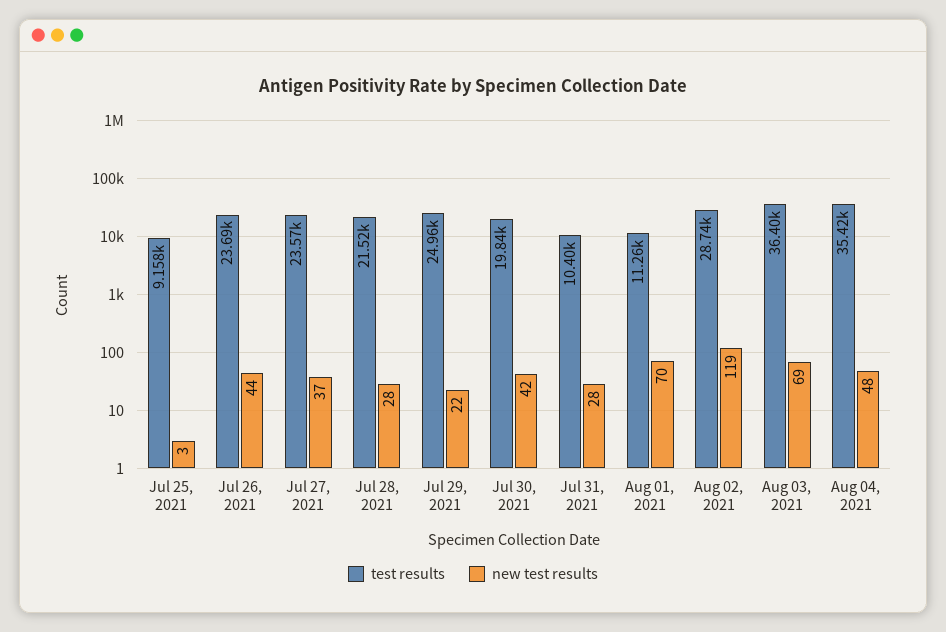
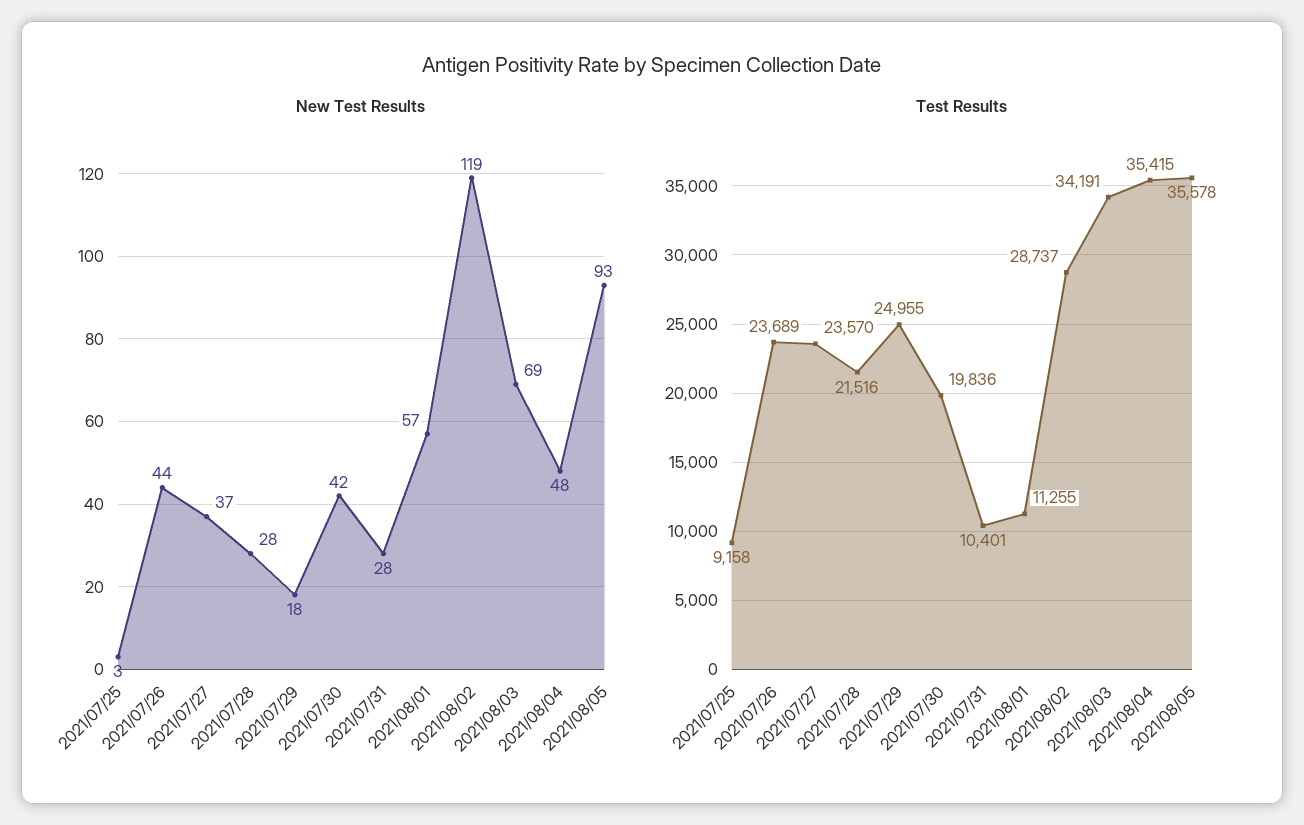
new test results, Jul 29, 2021: 22 -> 18
new test results, Aug 01, 2021: 70 -> 57
test results, Aug 03, 2021: 36400 -> 34191
new test results, 2021/08/05: none -> 93
test results, 2021/08/05: none -> 35578

